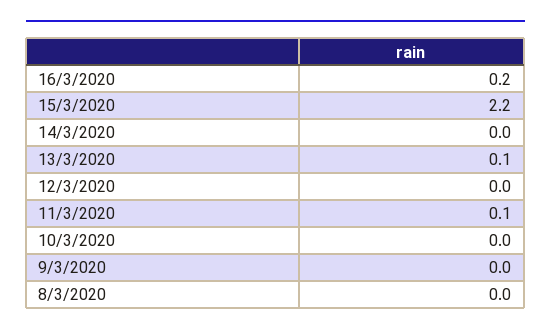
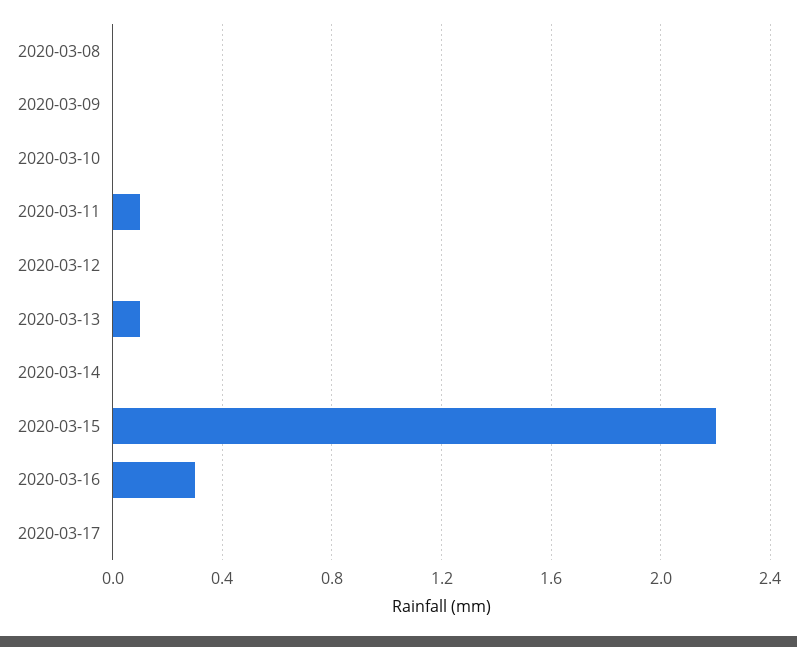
16/3/2020: 0.2 -> 0.3
2020-03-17: none -> 0

